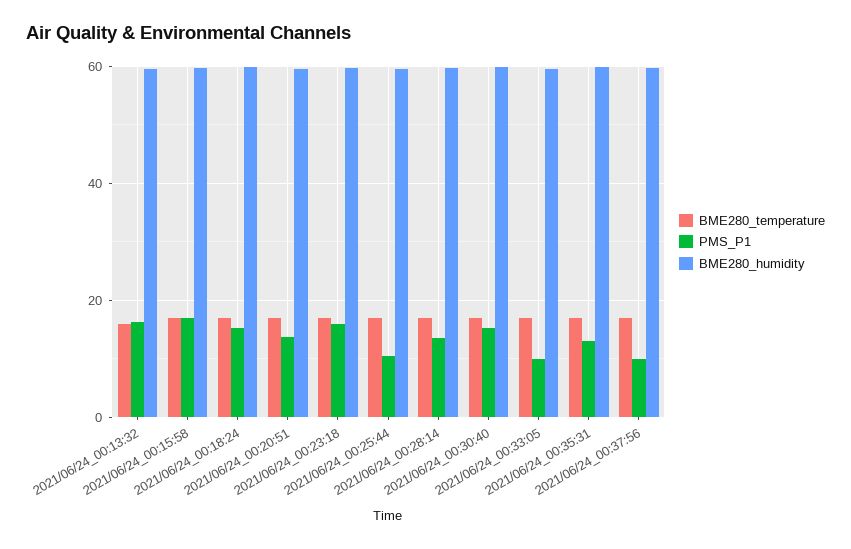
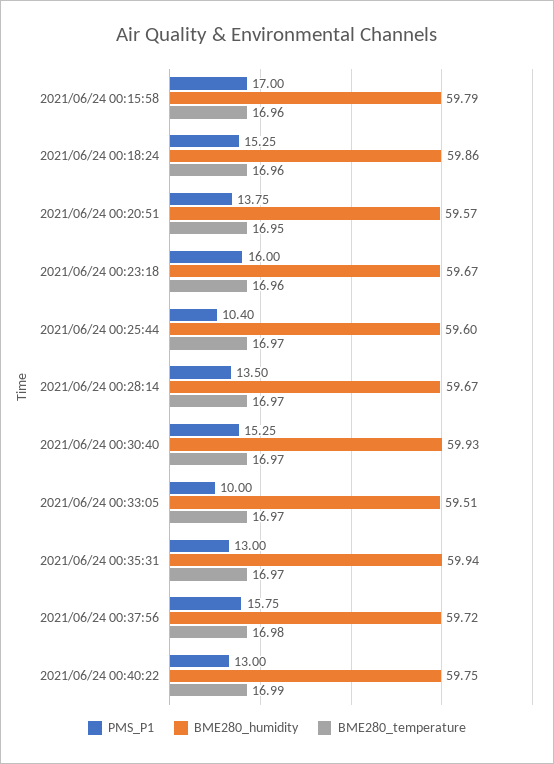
BME280_temperature, 2021/06/24_00:13:32: 16 -> none
PMS_P1, 2021/06/24_00:13:32: 16 -> none
BME280_humidity, 2021/06/24_00:13:32: 60 -> none
PMS_P1, 2021/06/24_00:37:56: 10 -> 15.75
PMS_P1, 2021/06/24 00:40:22: none -> 13
BME280_humidity, 2021/06/24 00:40:22: none -> 59.75
BME280_temperature, 2021/06/24 00:40:22: none -> 16.99

